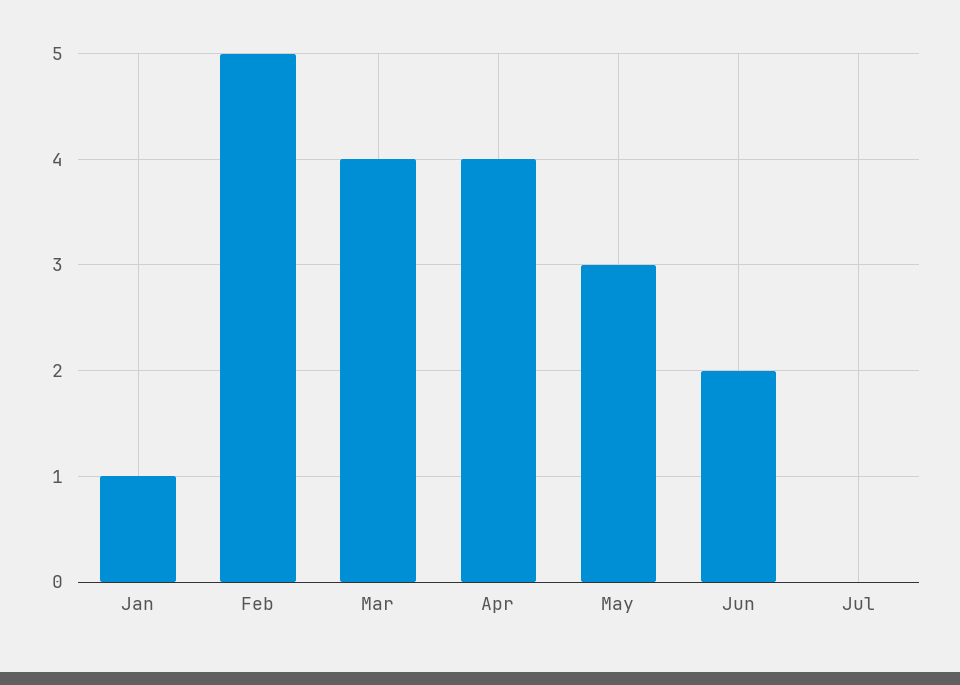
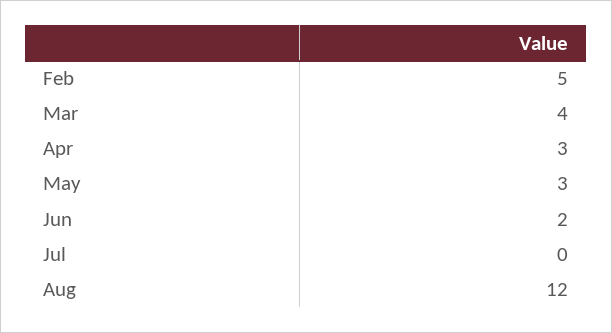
Jan: 1 -> none
Apr: 4 -> 3
Aug: none -> 12

